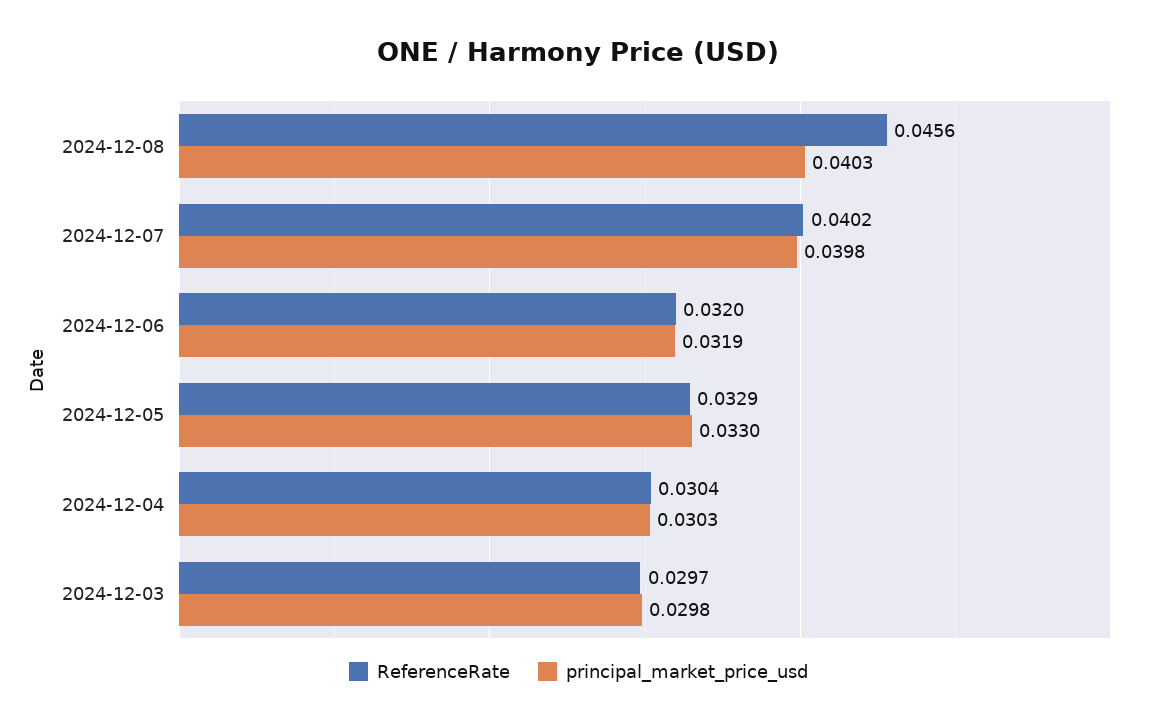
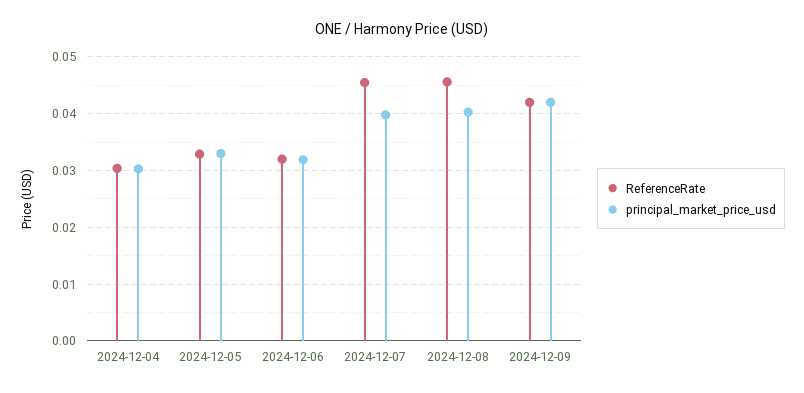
ReferenceRate, 2024-12-07: 0.0402 -> 0.046
ReferenceRate, 2024-12-03: 0.0297 -> none
principal_market_price_usd, 2024-12-03: 0.0298 -> none
ReferenceRate, 2024-12-09: none -> 0.042
principal_market_price_usd, 2024-12-09: none -> 0.042

